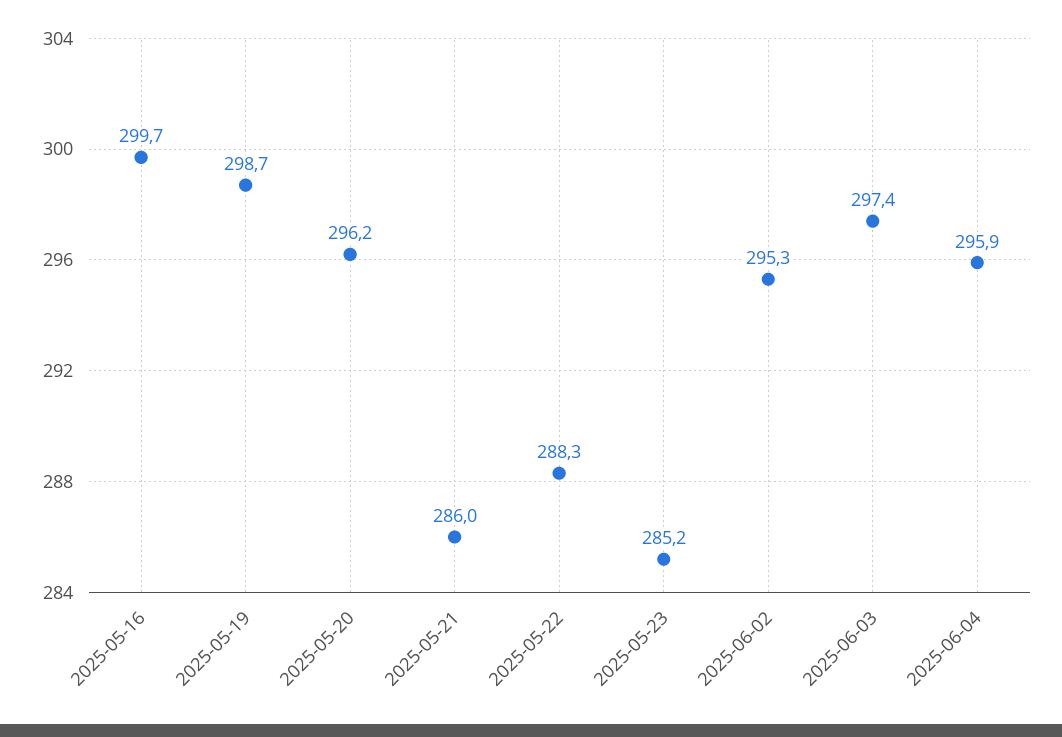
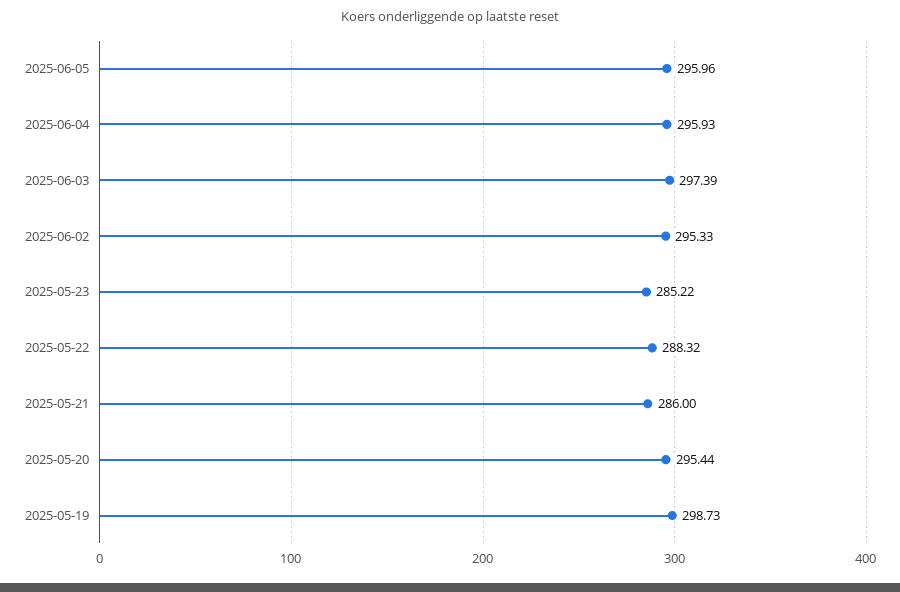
2025-05-16: 299.7 -> none
2025-05-20: 296.2 -> 295.44
2025-06-05: none -> 295.96

